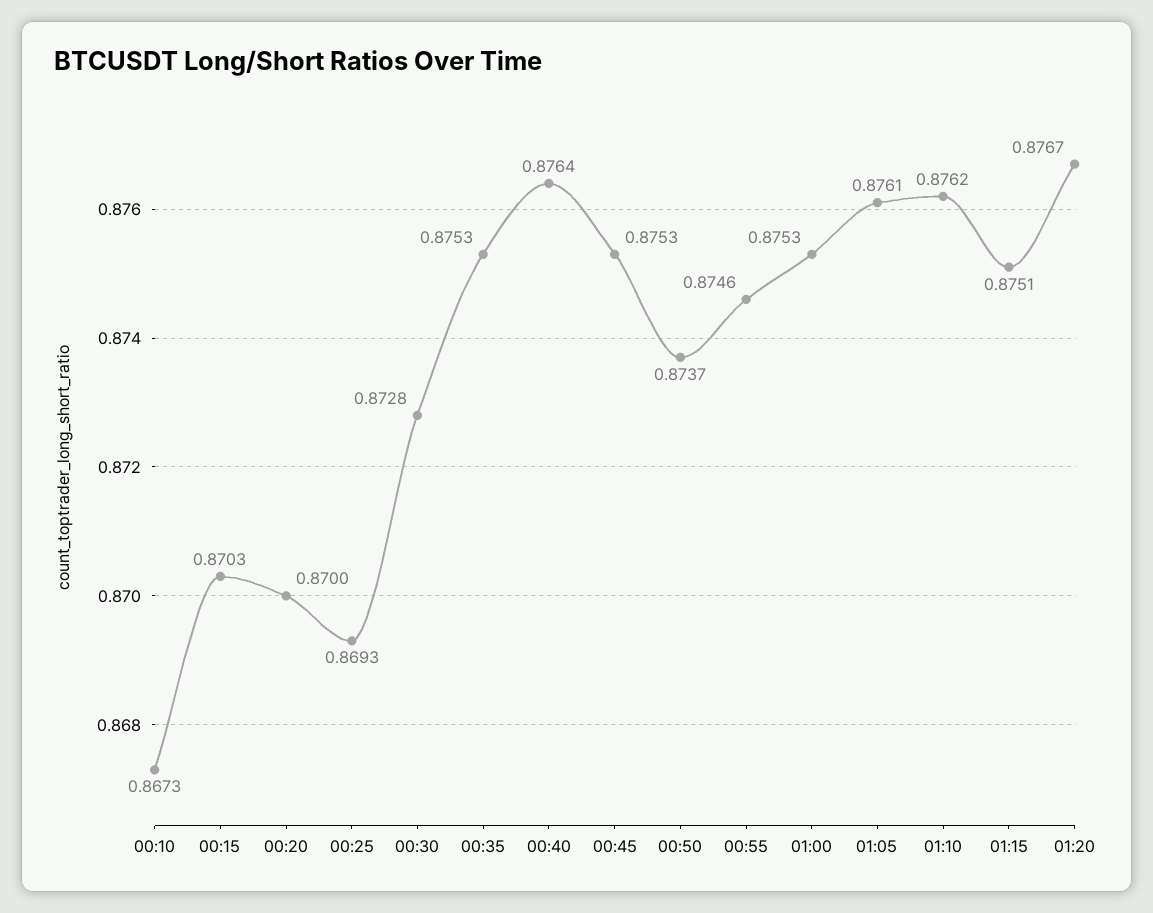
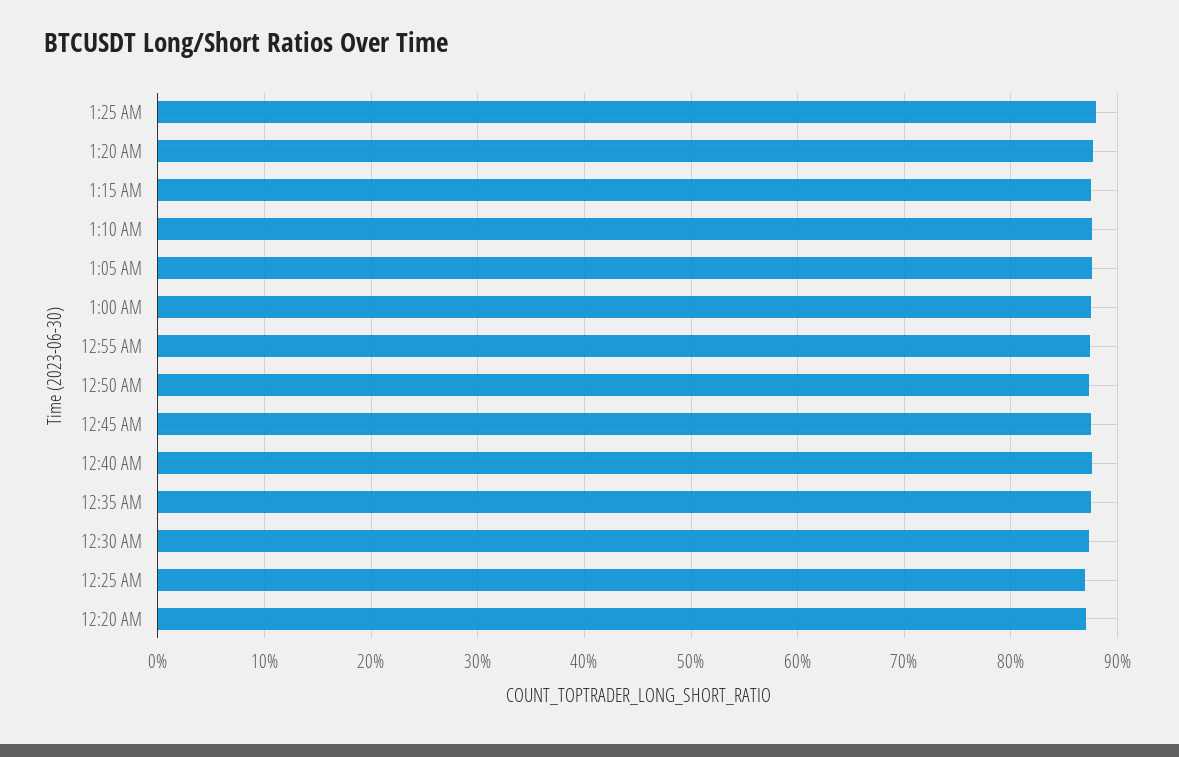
00:10: 0.8673 -> none
00:15: 0.8703 -> none
1:25 AM: none -> 0.88

